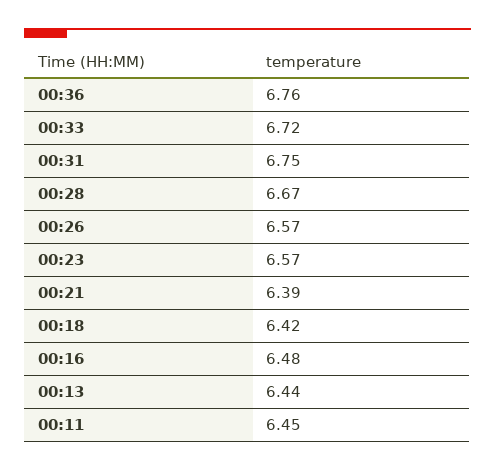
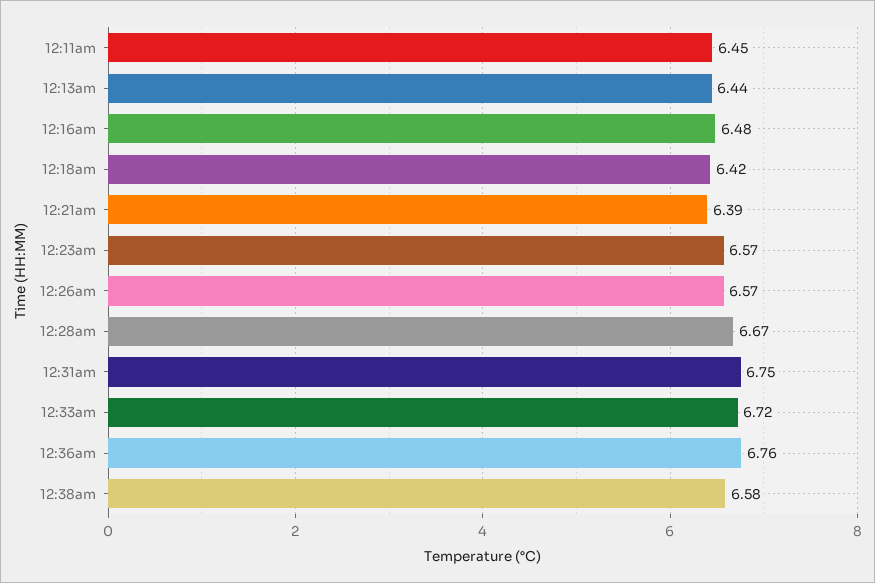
12:38am: none -> 6.58

